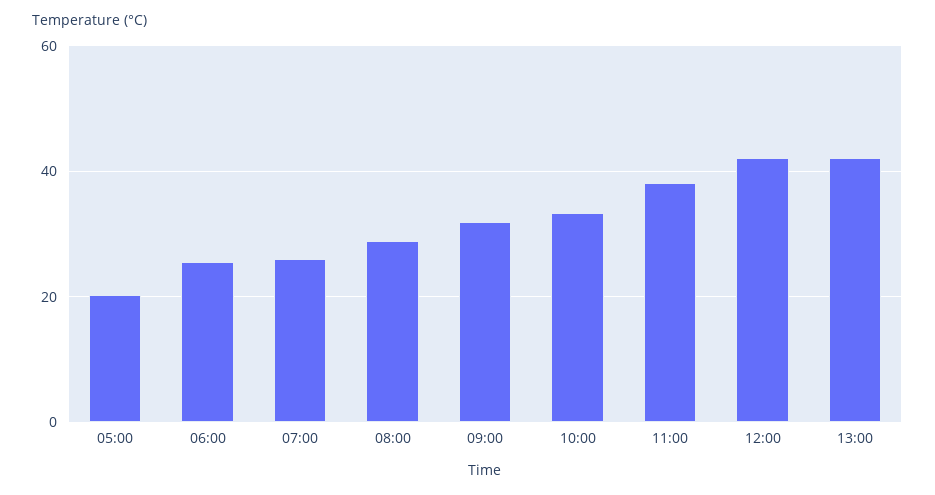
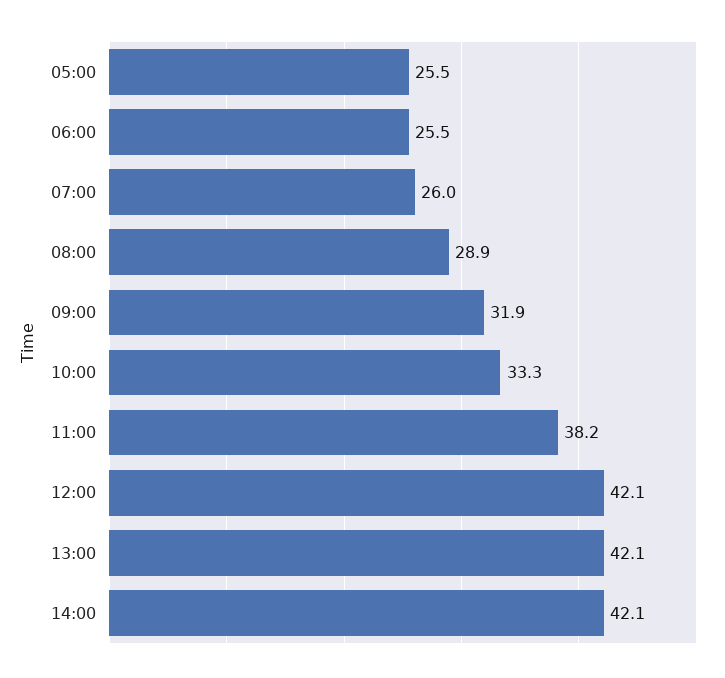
05:00: 20 -> 25.5
14:00: none -> 42.1

